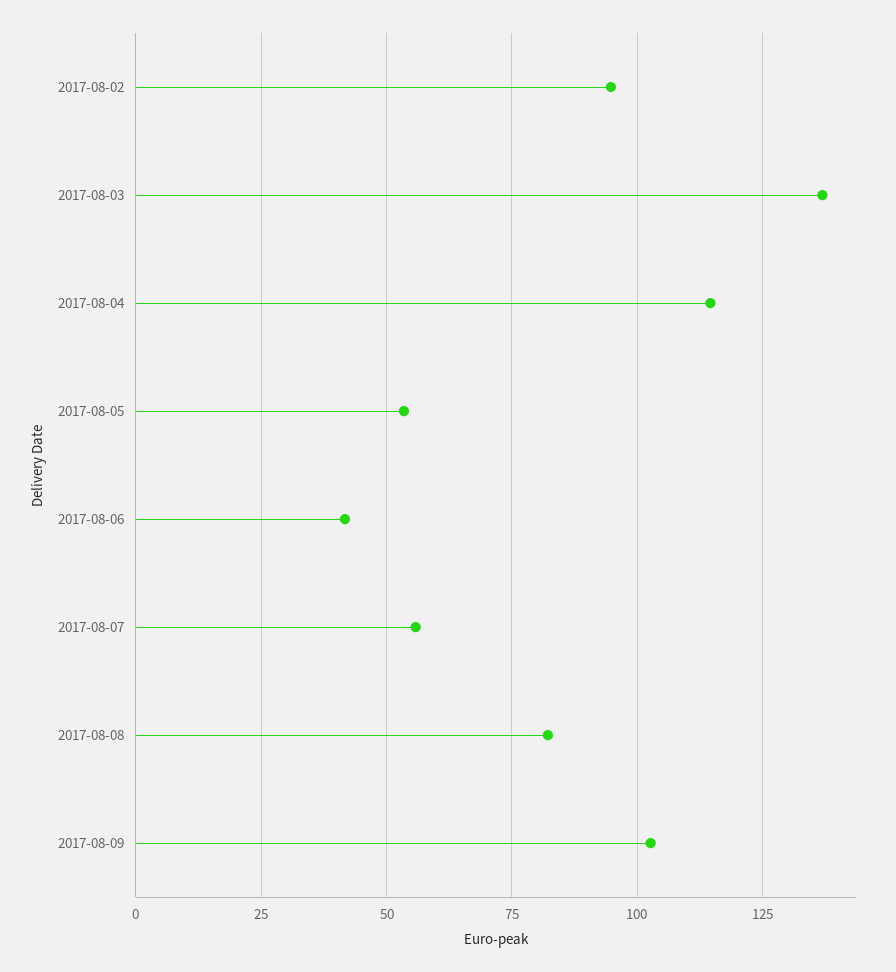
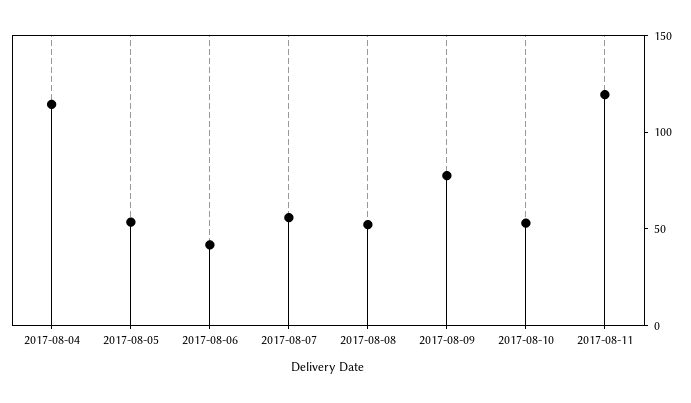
2017-08-02: 95 -> none
2017-08-03: 137.5 -> none
2017-08-08: 82.5 -> 50
2017-08-09: 102.5 -> 80
2017-08-10: none -> 50
2017-08-11: none -> 120

